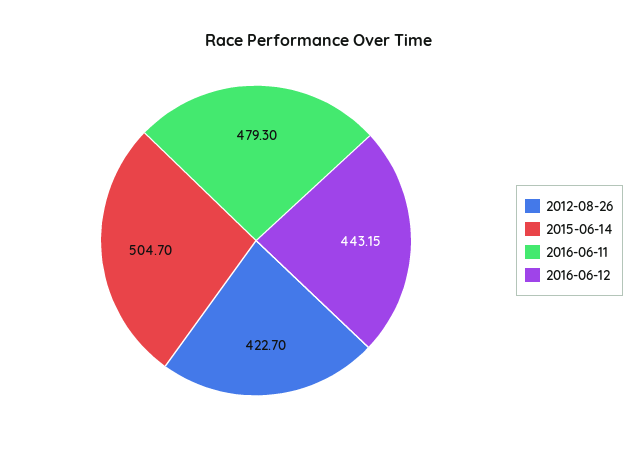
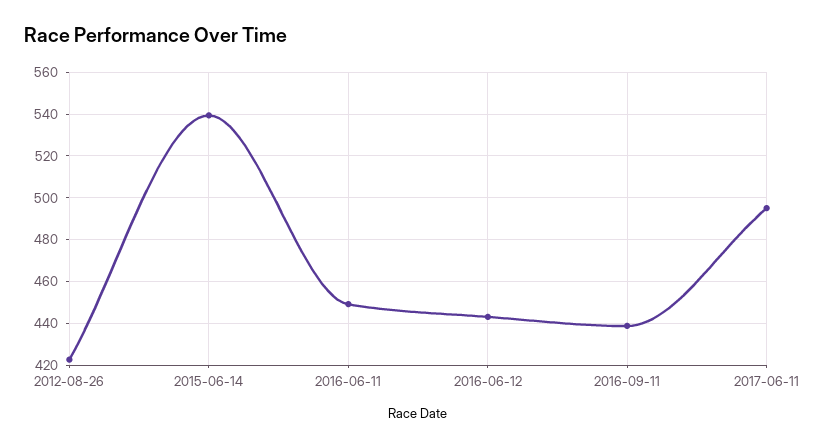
2015-06-14: 504.7 -> 540
2016-06-11: 479.3 -> 450
2016-09-11: none -> 440
2017-06-11: none -> 495

